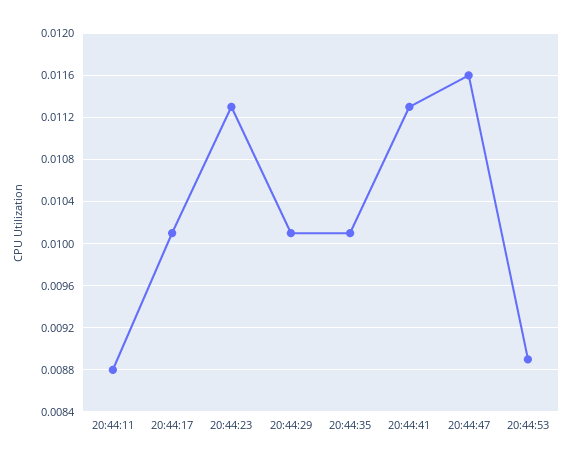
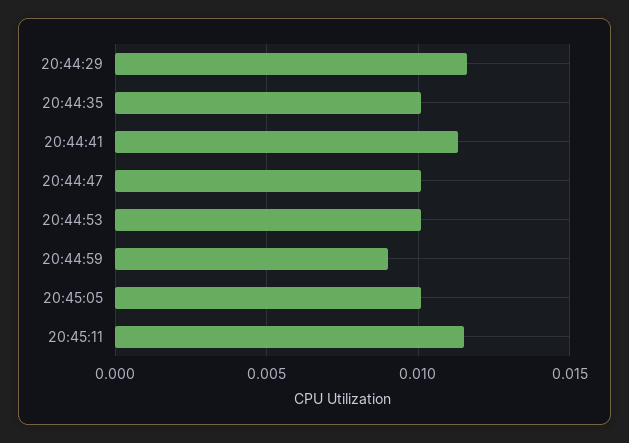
20:44:11: 0.0088 -> none
20:44:17: 0.0101 -> none
20:44:23: 0.0113 -> none
20:44:29: 0.0101 -> 0.0115
20:44:47: 0.0116 -> 0.01
20:44:53: 0.0089 -> 0.01
20:44:59: none -> 0.009
20:45:05: none -> 0.01
20:45:11: none -> 0.0115

